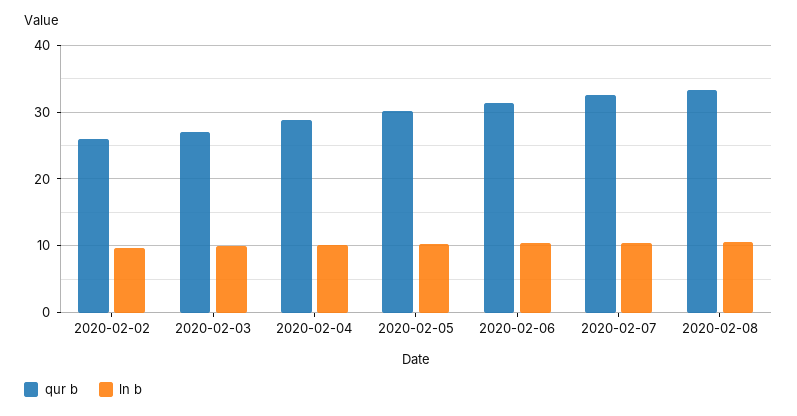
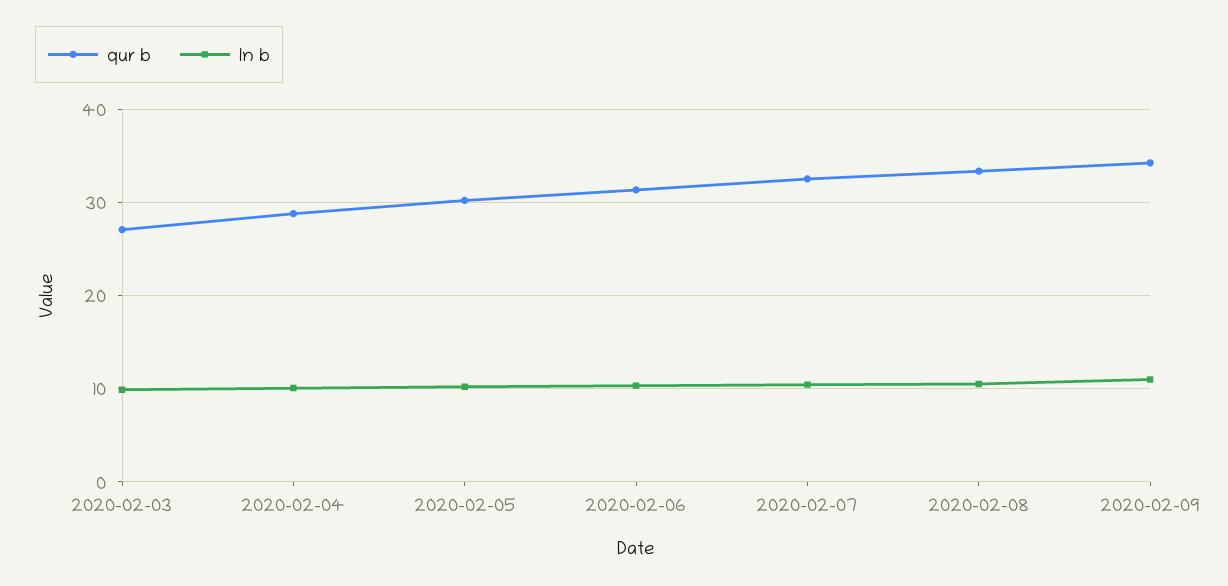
qur b, 2020-02-02: 26 -> none
ln b, 2020-02-02: 10 -> none
qur b, 2020-02-09: none -> 34
ln b, 2020-02-09: none -> 11

